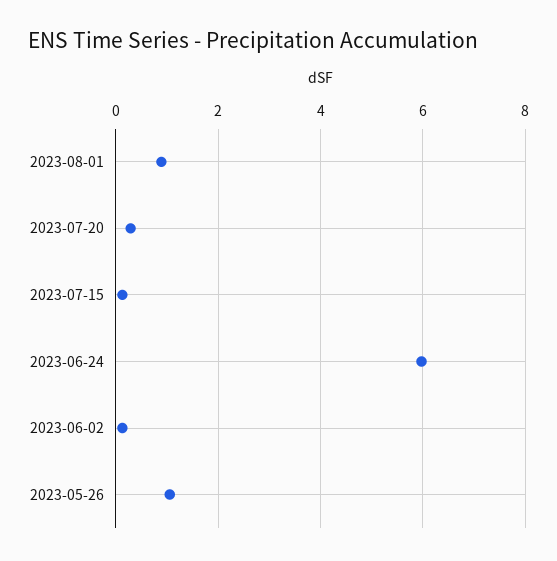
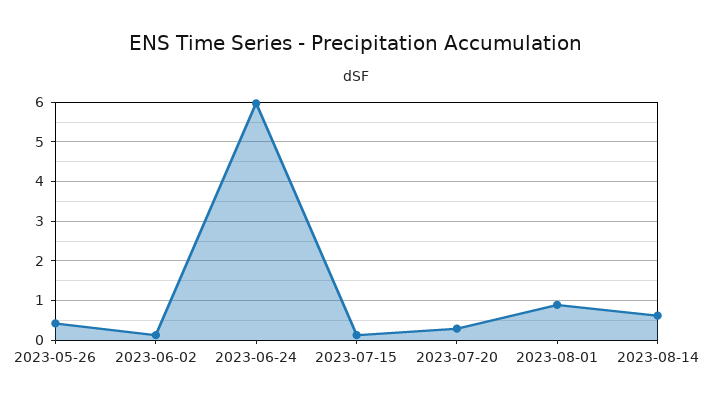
2023-05-26: 1 -> 0.4
2023-08-14: none -> 0.6

